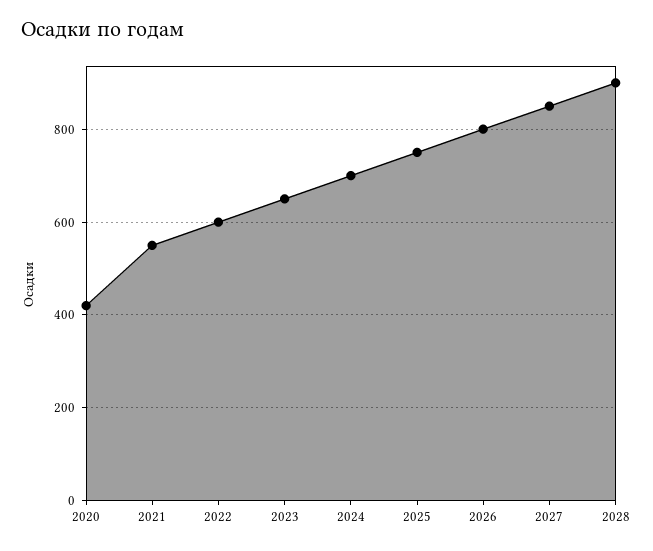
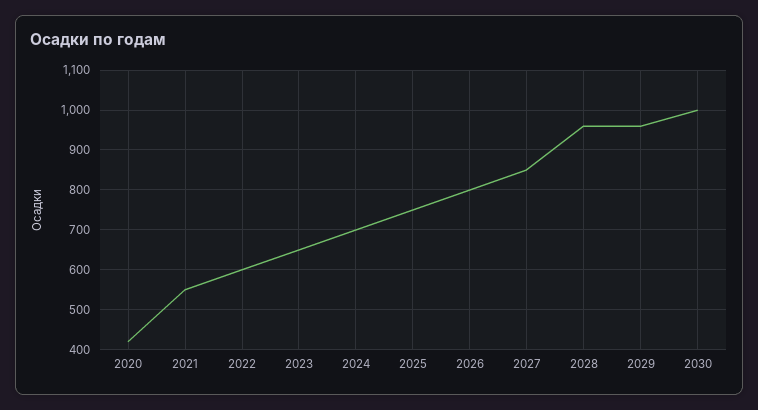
2028: 900 -> 960
2029: none -> 960
2030: none -> 1000

